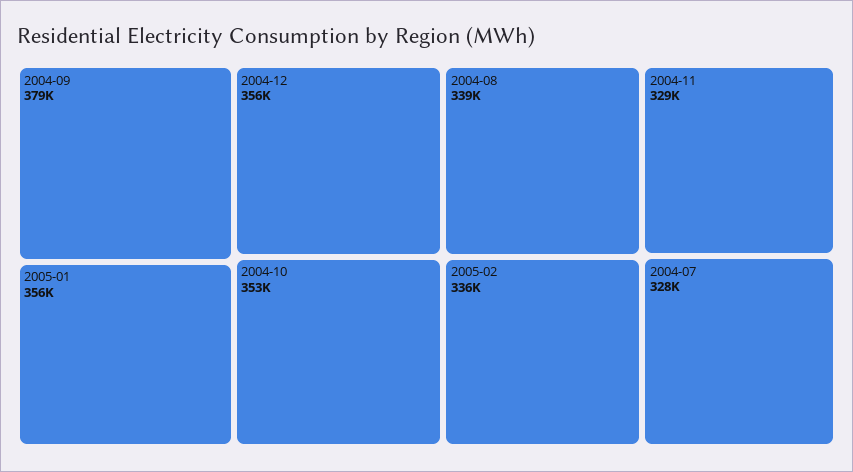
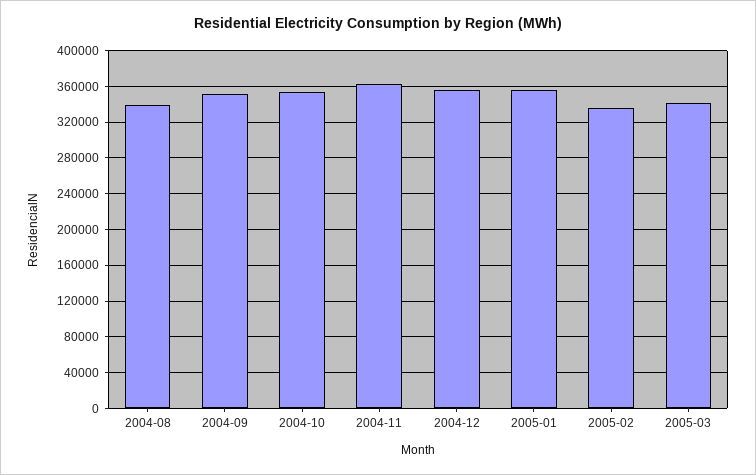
2004-09: 379000 -> 350000
2004-11: 329000 -> 360000
2004-07: 328000 -> none
2005-03: none -> 340000

